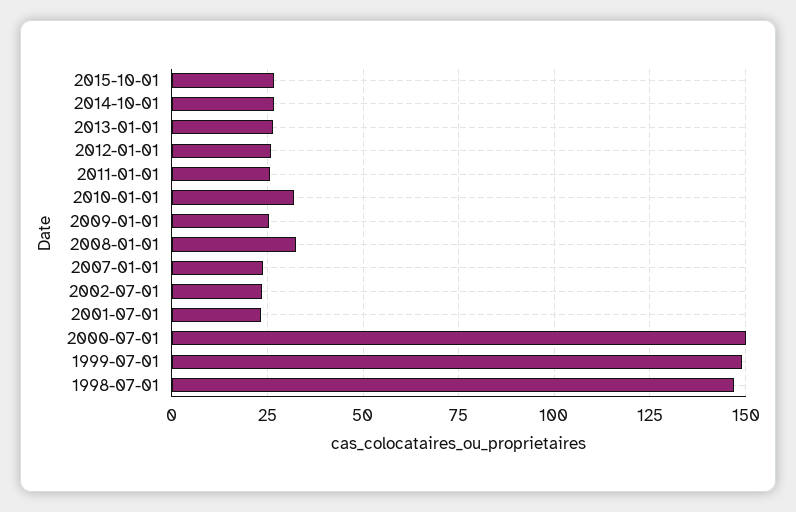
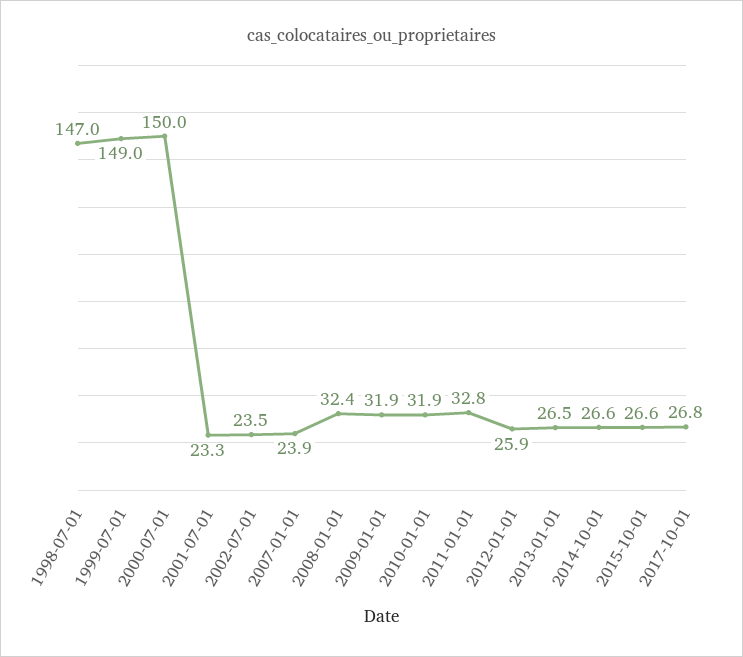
2011-01-01: 25 -> 32.8
2009-01-01: 25 -> 31.9
2017-10-01: none -> 26.8

